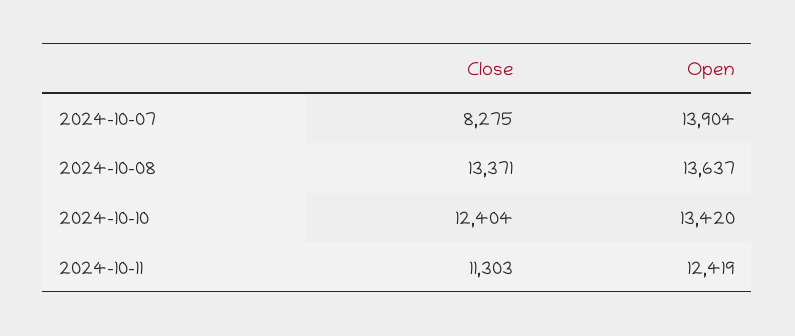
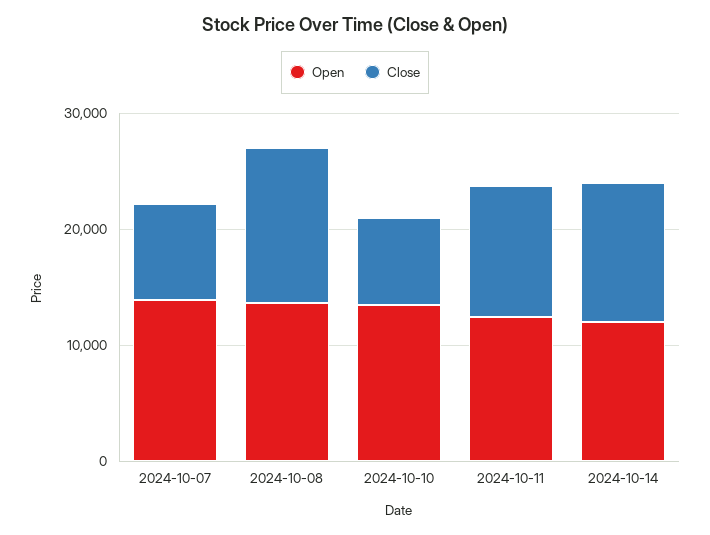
Close, 2024-10-10: 12404 -> 8000
Open, 2024-10-14: none -> 12000
Close, 2024-10-14: none -> 12000

